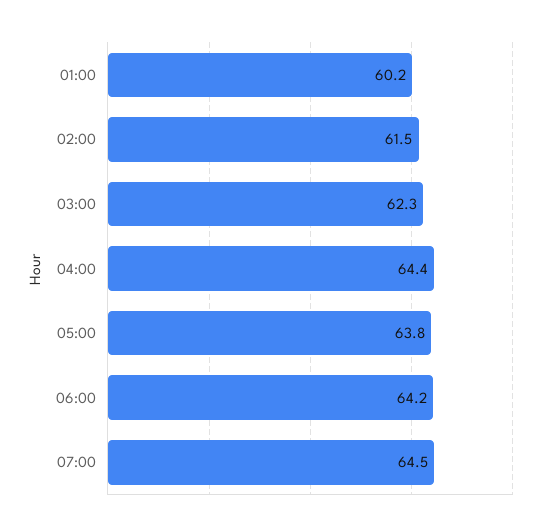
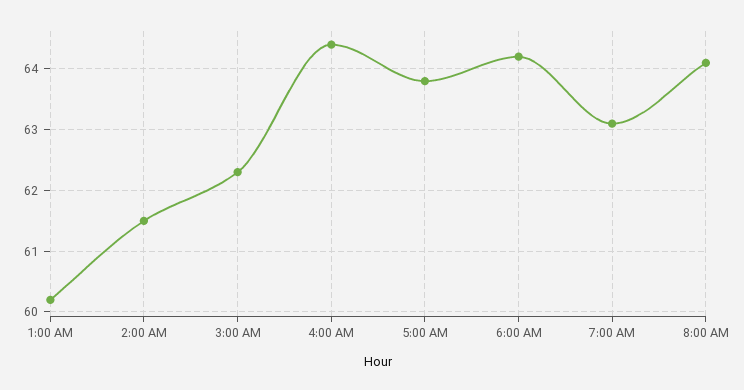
07:00: 64.5 -> 63.1
8:00 AM: none -> 64.1

